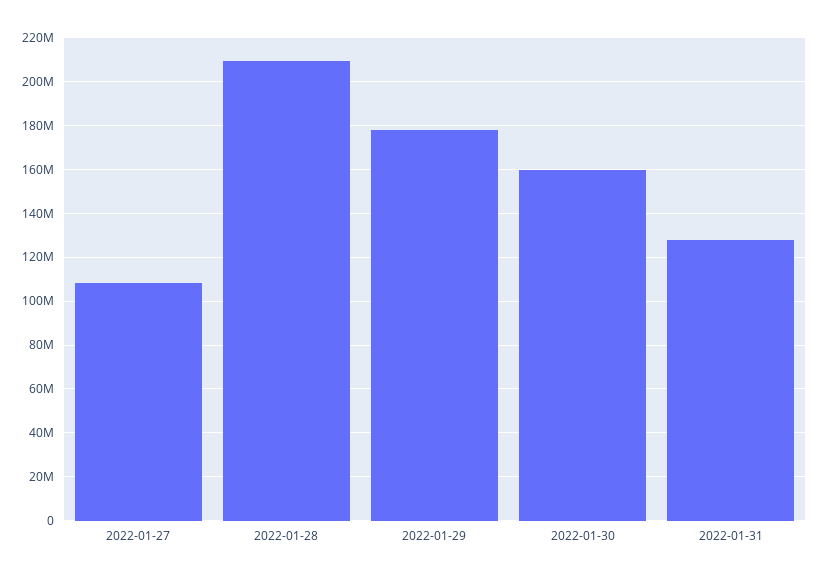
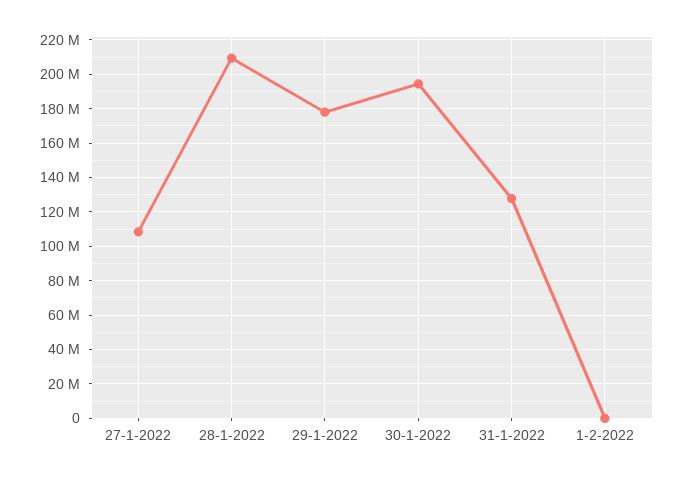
2022-01-30: 160000000 -> 195000000
1-2-2022: none -> 0

